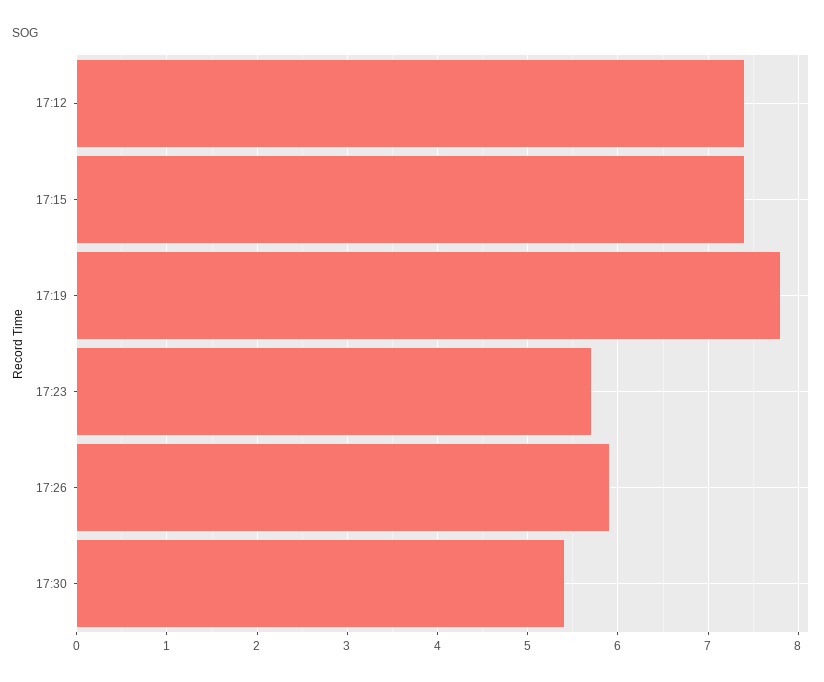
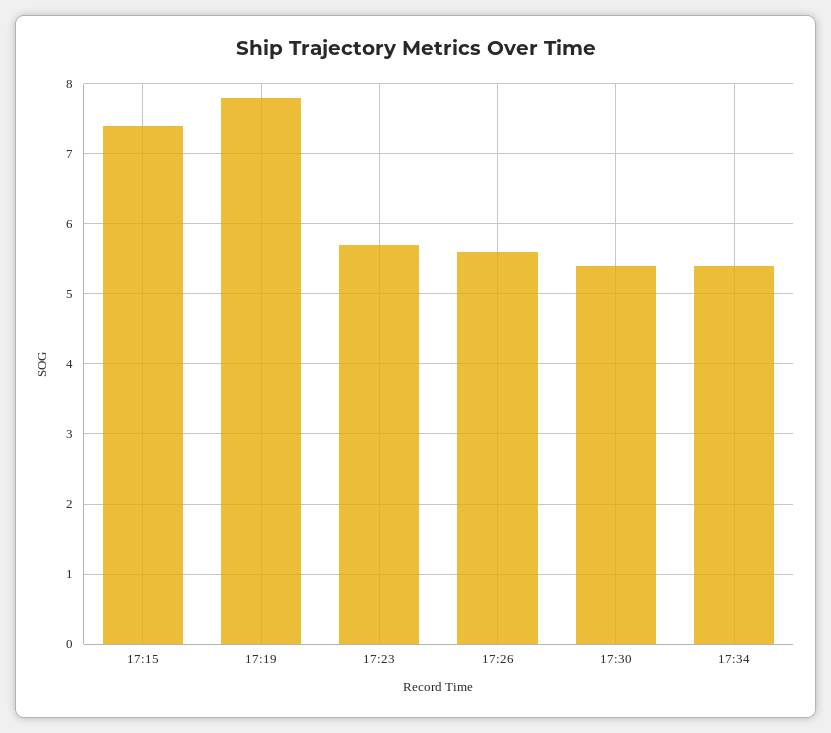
17:12: 7.4 -> none
17:26: 5.9 -> 5.6
17:34: none -> 5.4

